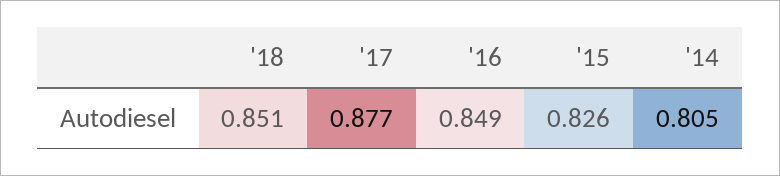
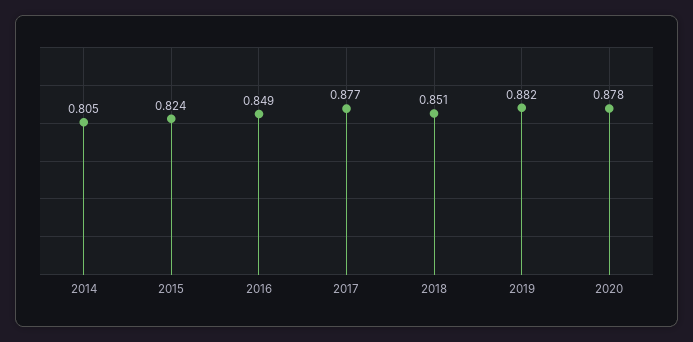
'15: 0.826 -> 0.824
2019: none -> 0.882
2020: none -> 0.878

